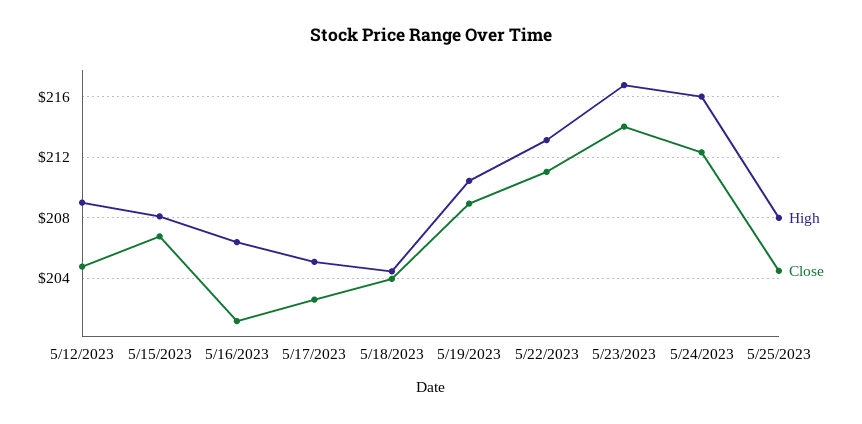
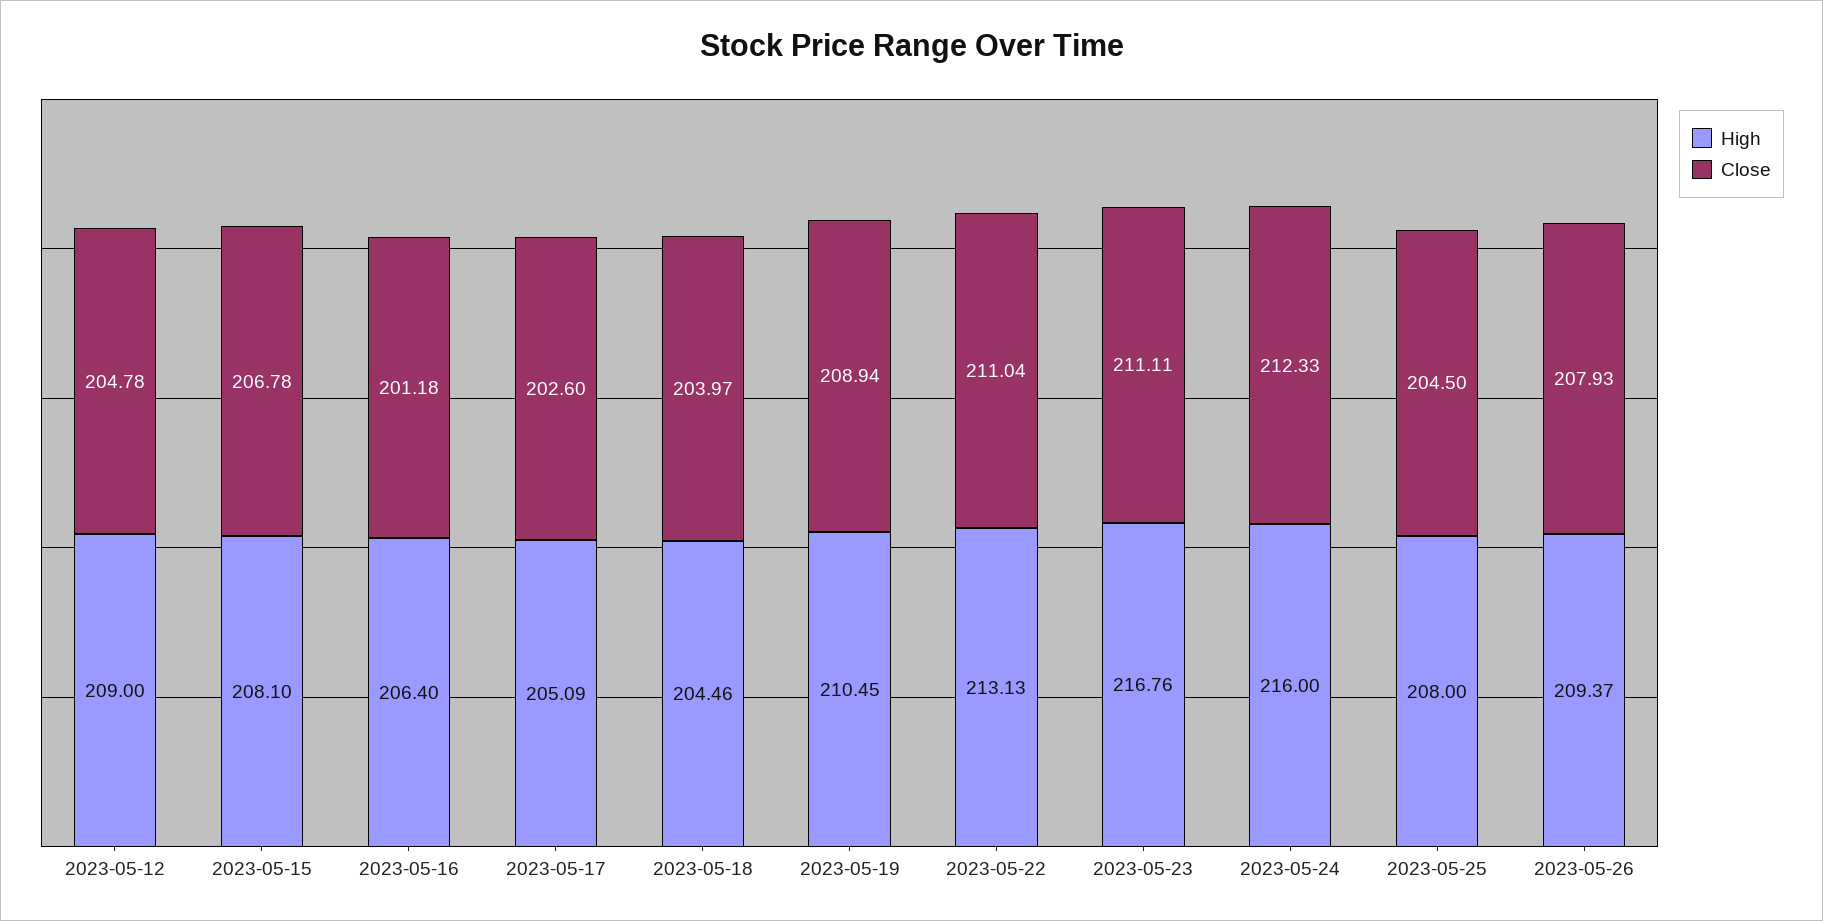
Close, 5/23/2023: 214 -> 211.11
High, 2023-05-26: none -> 209.37
Close, 2023-05-26: none -> 207.93

